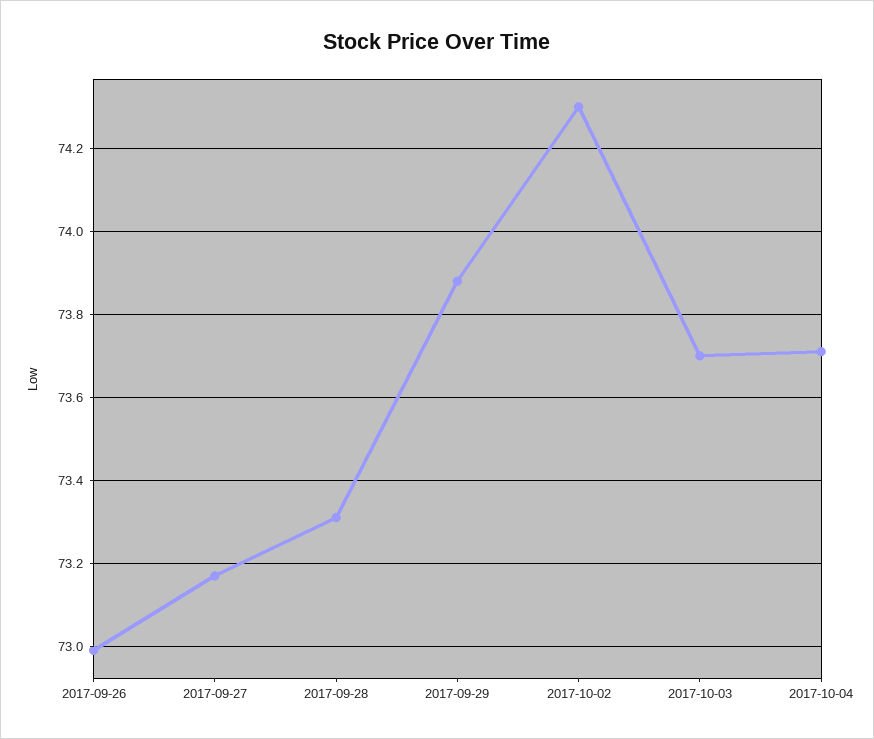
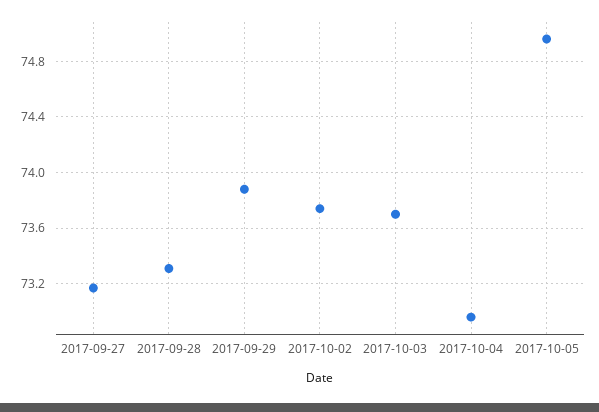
2017-09-26: 73 -> none
2017-10-02: 74.3 -> 73.75
2017-10-04: 73.7 -> 72.95
2017-10-05: none -> 74.95

